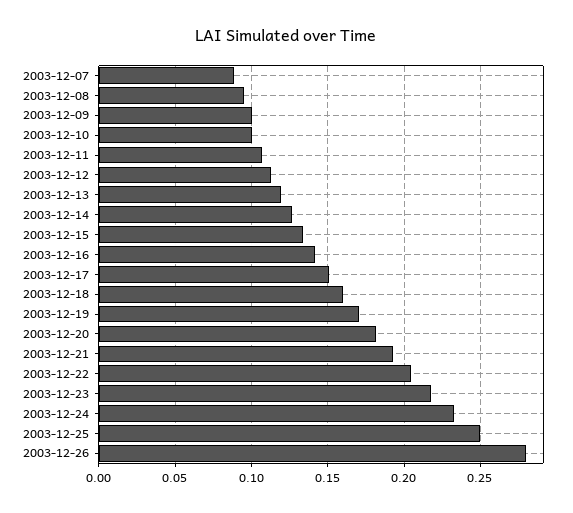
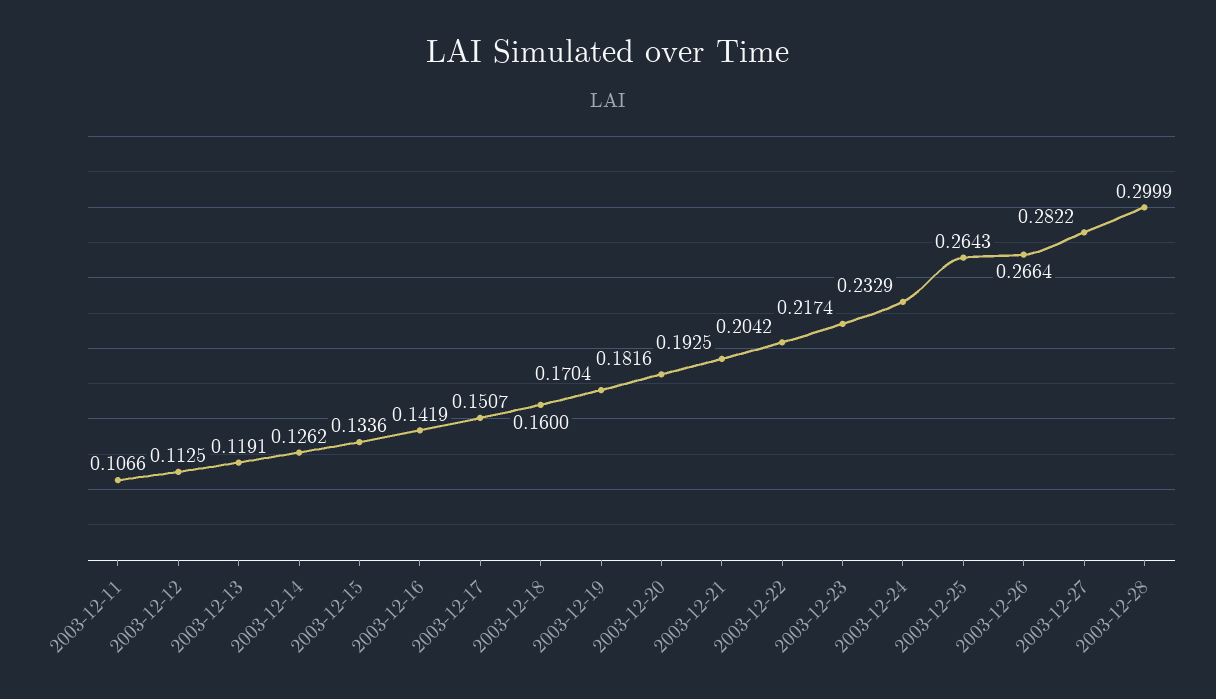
2003-12-07: 0.09 -> none
2003-12-08: 0.095 -> none
2003-12-09: 0.1 -> none
2003-12-10: 0.1 -> none
2003-12-25: 0.25 -> 0.2643
2003-12-26: 0.28 -> 0.2664
2003-12-27: none -> 0.2822
2003-12-28: none -> 0.2999

